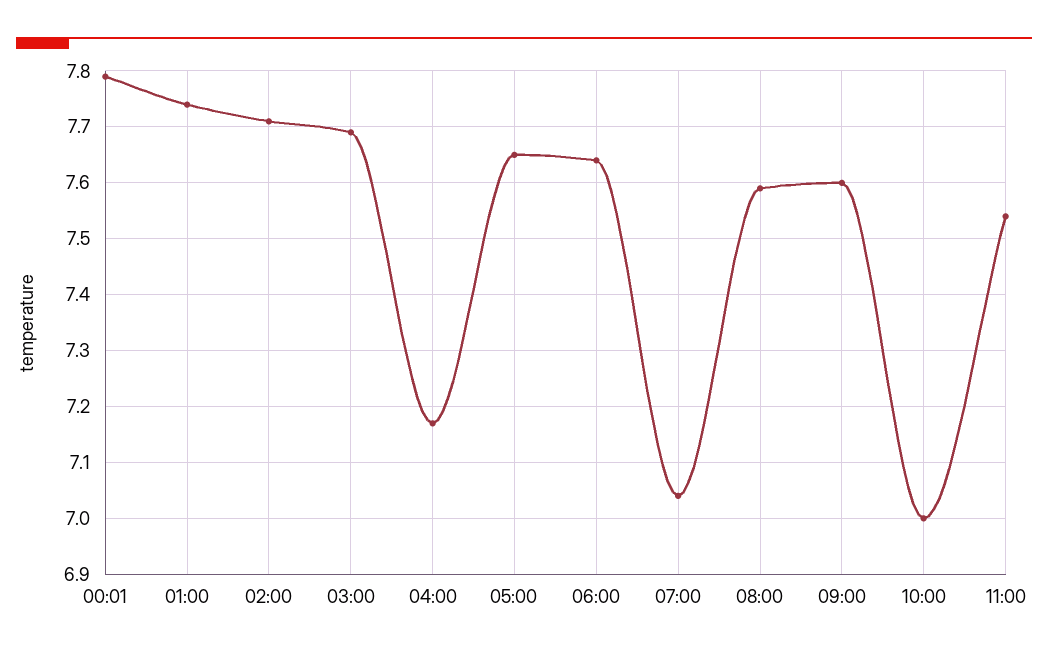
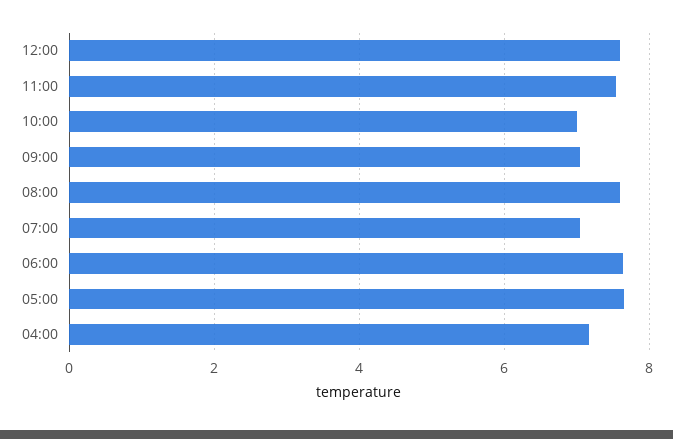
00:01: 7.8 -> none
01:00: 7.75 -> none
02:00: 7.7 -> none
03:00: 7.7 -> none
09:00: 7.6 -> 7
12:00: none -> 7.6

